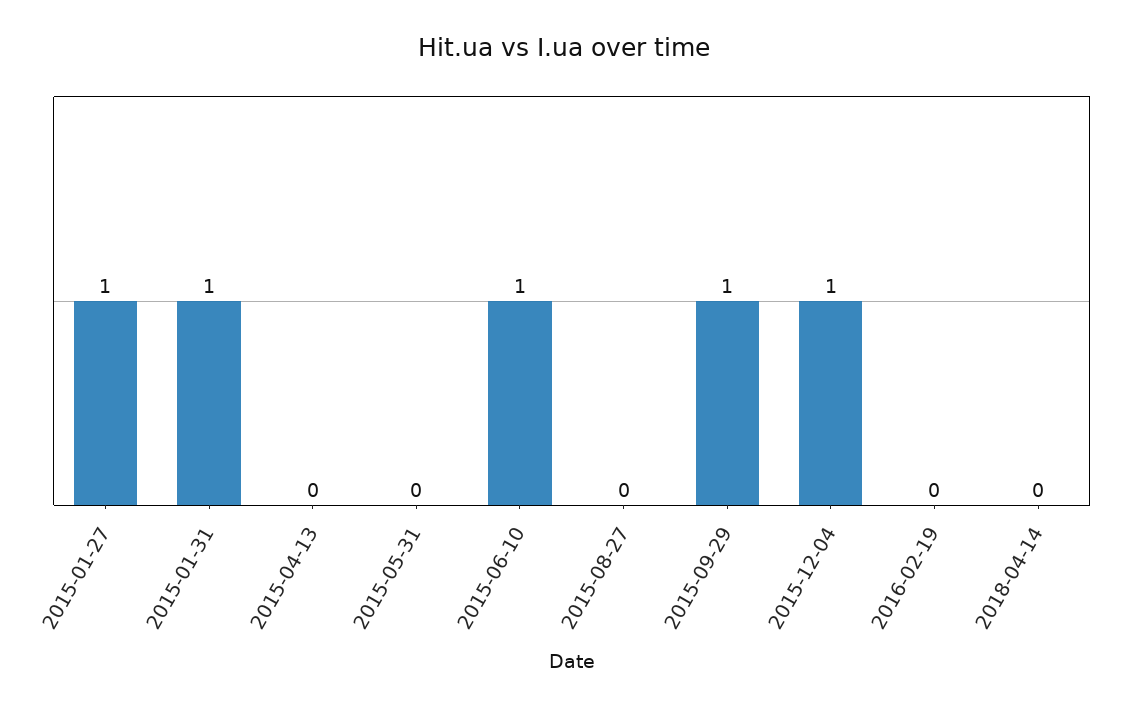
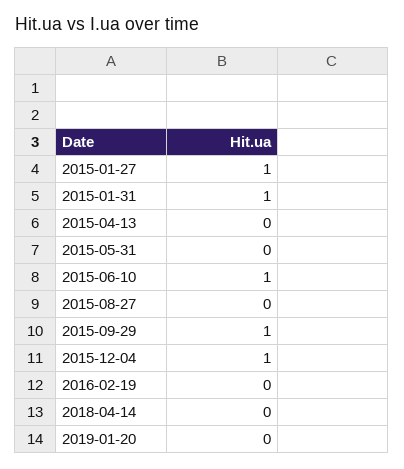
2019-01-20: none -> 0

